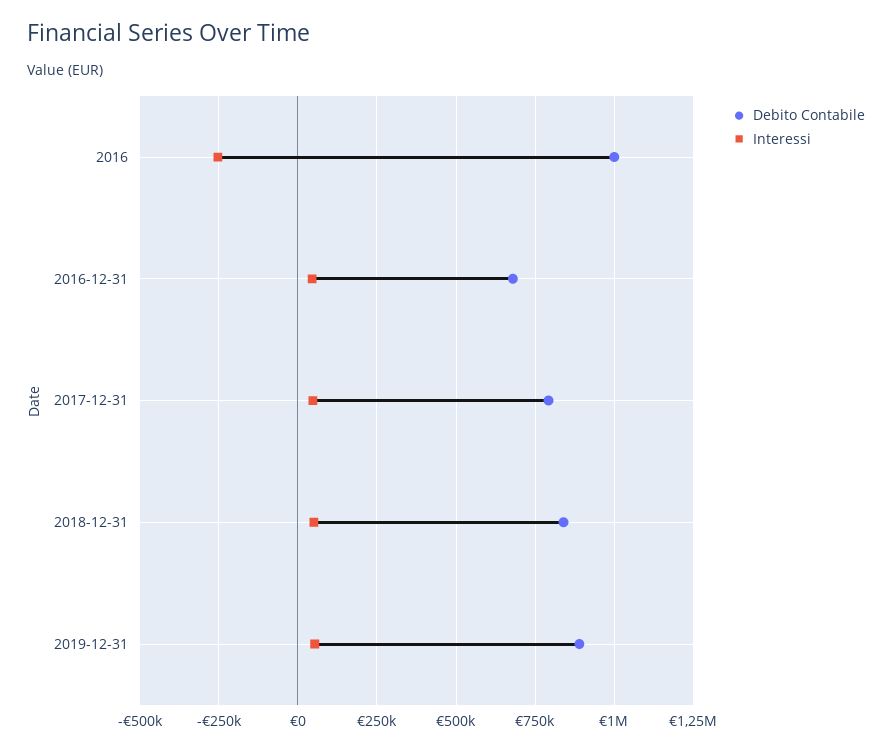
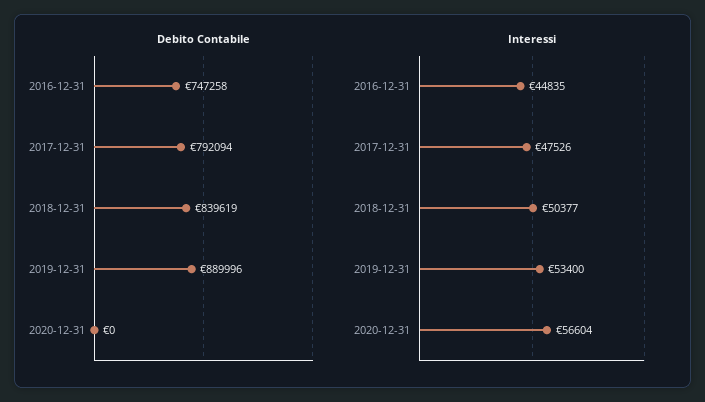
Debito Contabile, 2016: 1000000 -> none
Interessi, 2016: -250000 -> none
Debito Contabile, 2016-12-31: 675000 -> 747258
Debito Contabile, 2020-12-31: none -> 0
Interessi, 2020-12-31: none -> 56604

